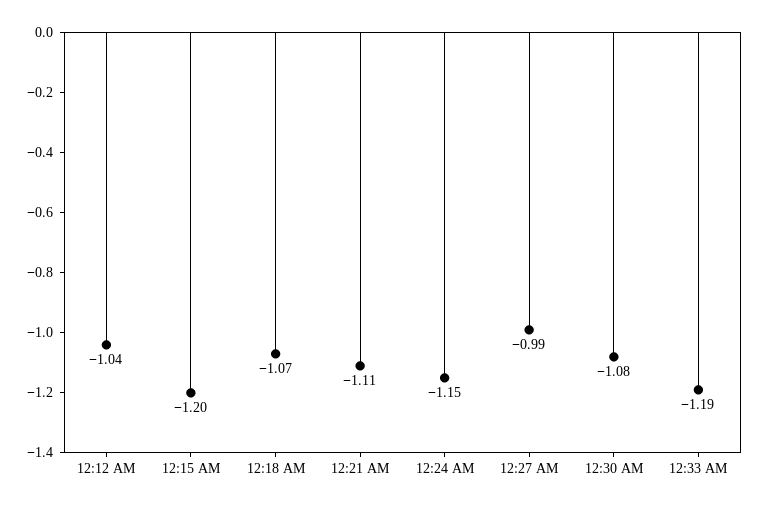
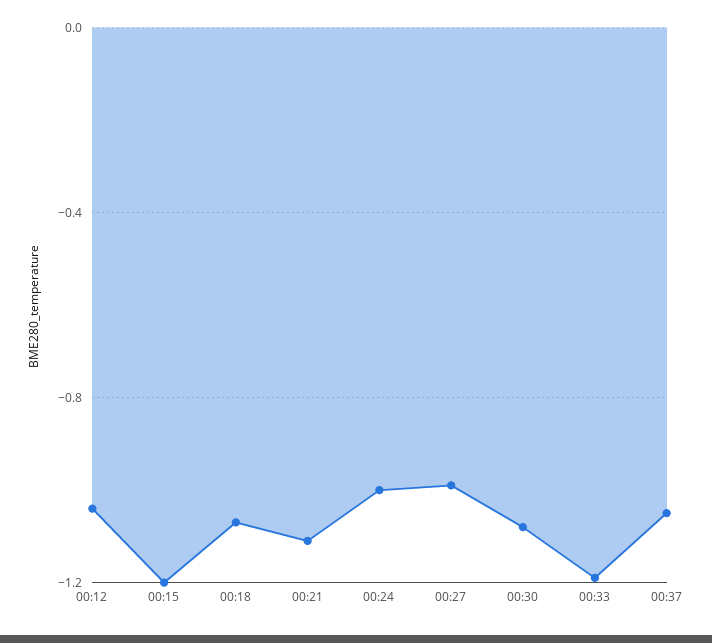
12:24 AM: -1.15 -> -1
00:37: none -> -1.05

